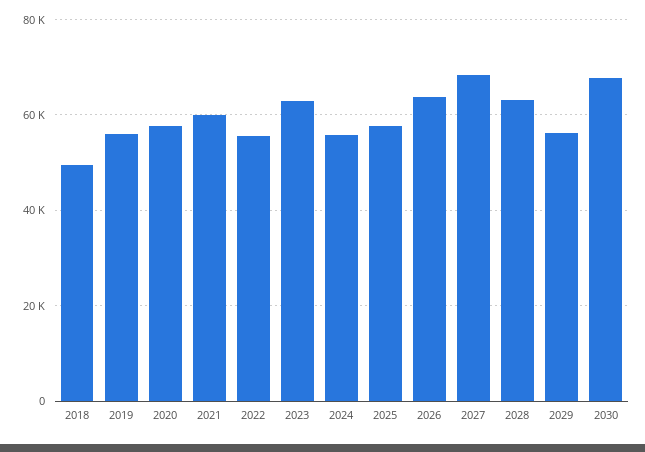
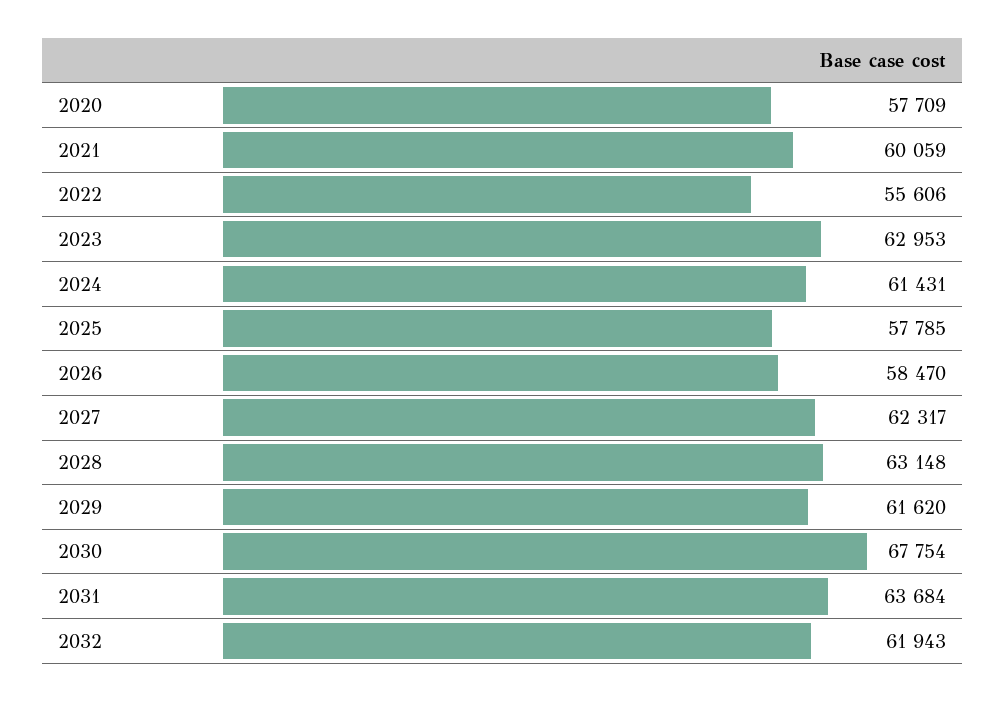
2018: 50000 -> none
2019: 56000 -> none
2024: 56000 -> 61431
2026: 64000 -> 58470
2027: 68000 -> 62317
2029: 56000 -> 61620
2031: none -> 63684
2032: none -> 61943

